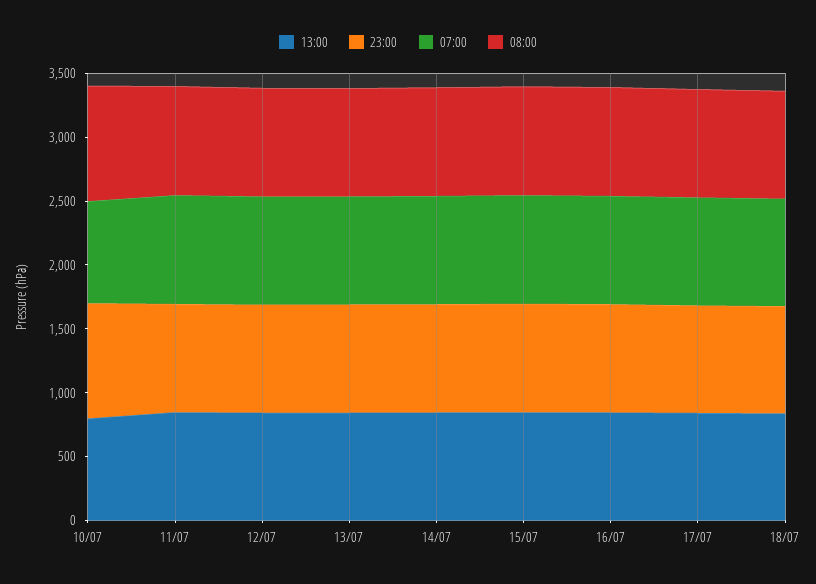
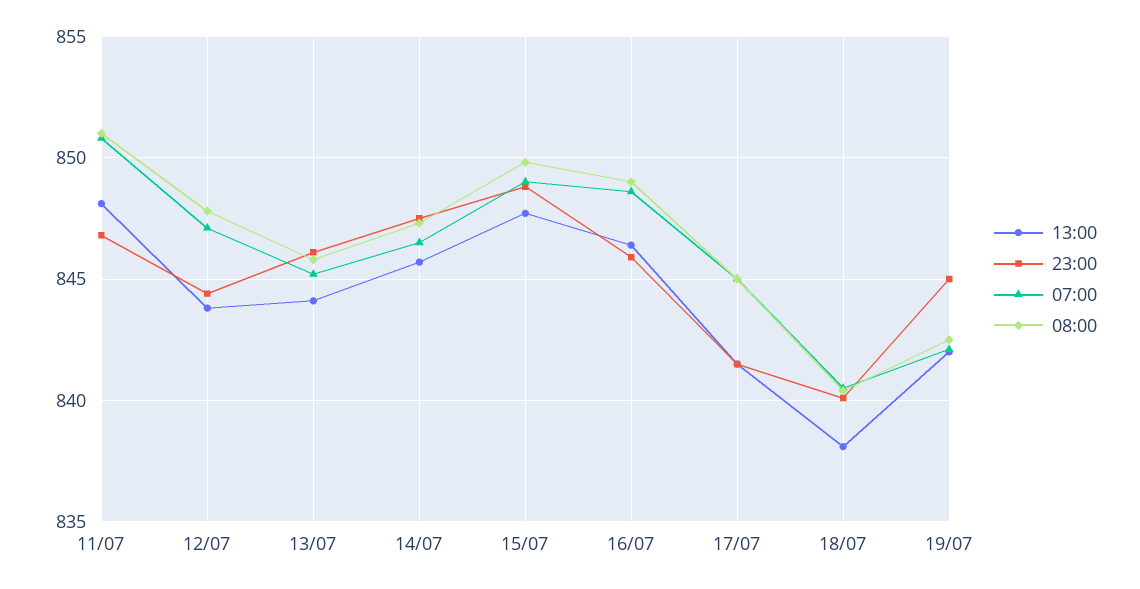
13:00, 10/07: 800 -> none
23:00, 10/07: 900 -> none
07:00, 10/07: 800 -> none
08:00, 10/07: 900 -> none
13:00, 19/07: none -> 842
23:00, 19/07: none -> 845
07:00, 19/07: none -> 842
08:00, 19/07: none -> 842.5

